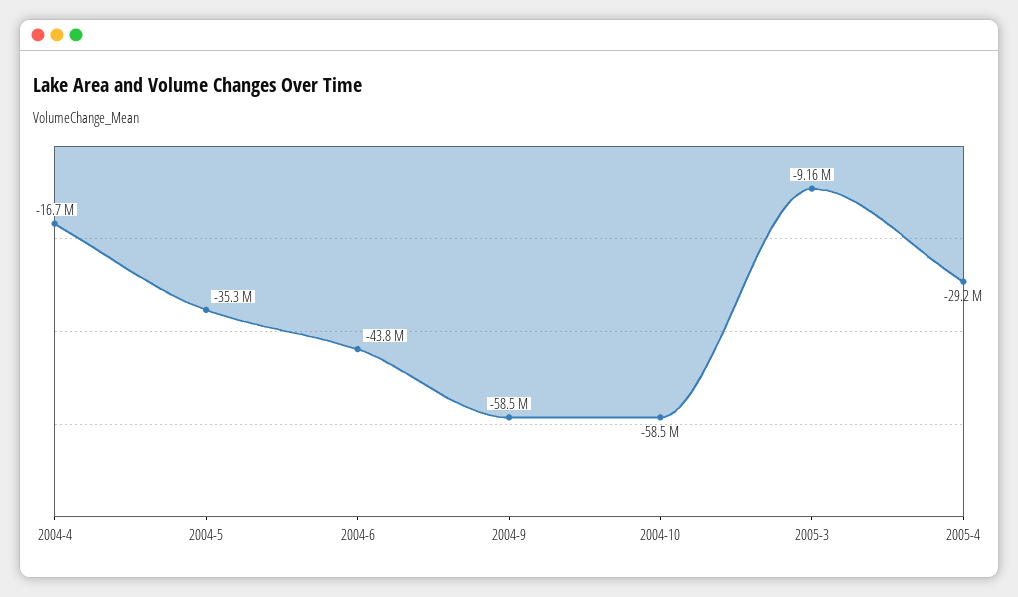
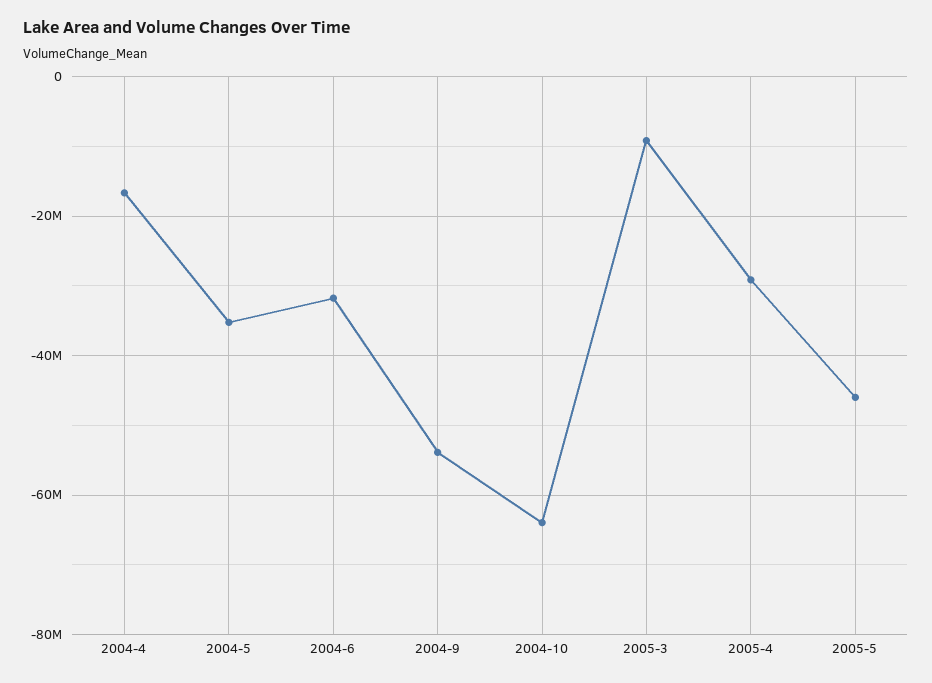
2004-6: -43800000 -> -32000000
2004-9: -58500000 -> -54000000
2004-10: -58500000 -> -64000000
2005-5: none -> -46000000

